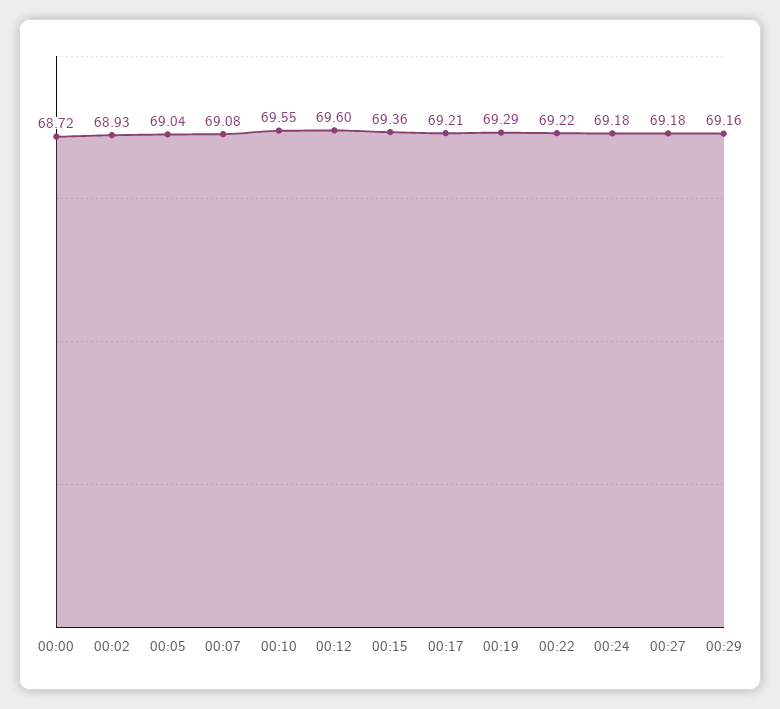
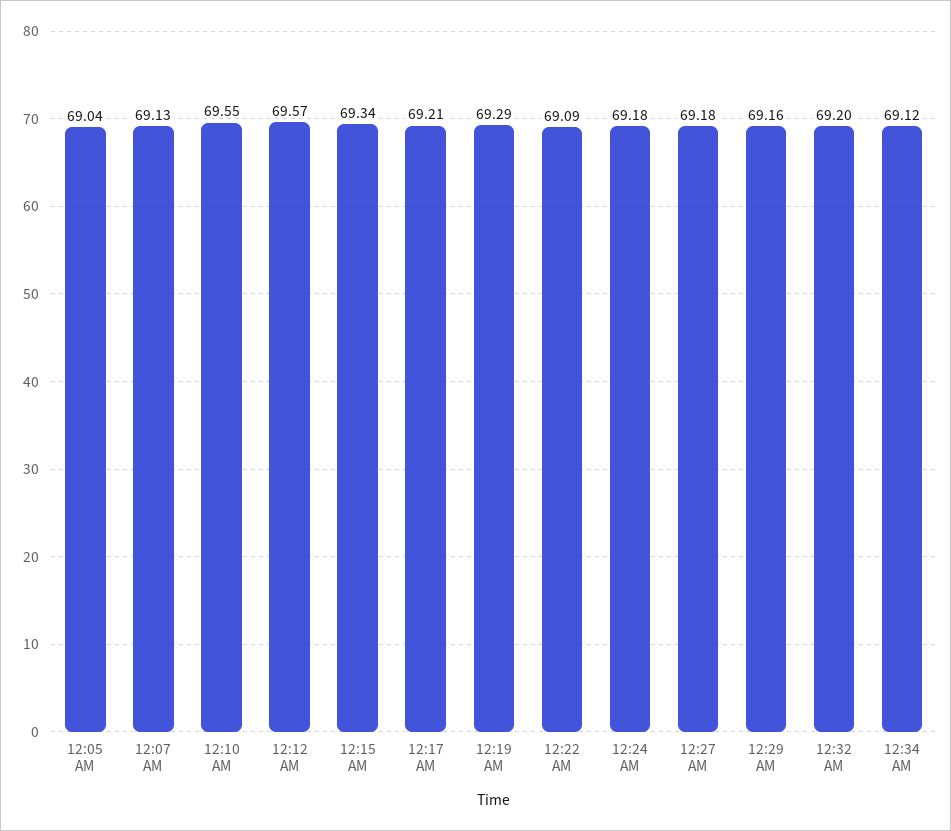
00:00: 68.72 -> none
00:02: 68.93 -> none
00:07: 69.08 -> 69.13
00:12: 69.6 -> 69.57
00:15: 69.36 -> 69.34
00:22: 69.22 -> 69.09
12:32 AM: none -> 69.2
12:34 AM: none -> 69.12

